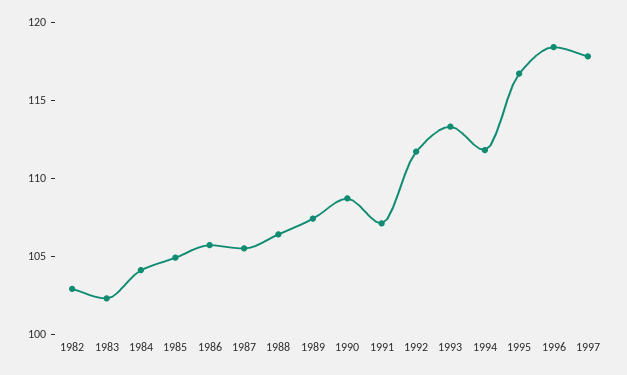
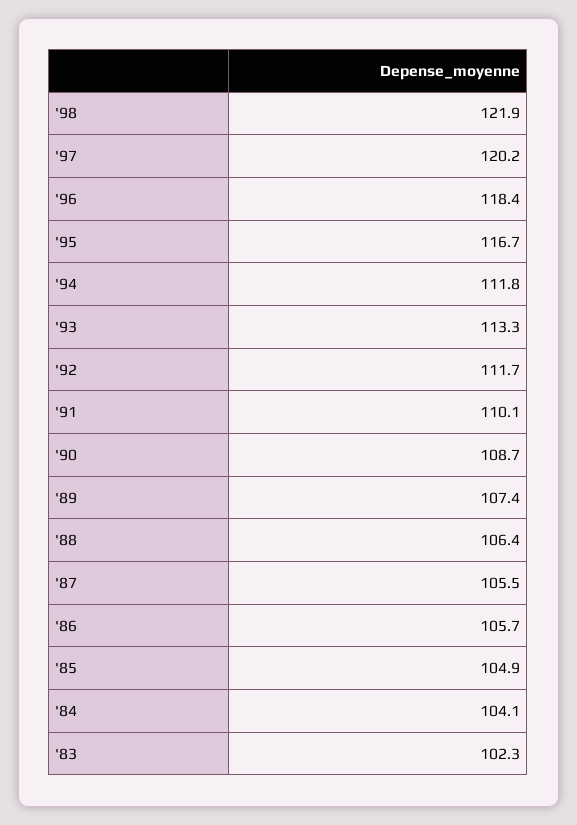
1982: 103 -> none
1991: 107 -> 110.1
1997: 118 -> 120.2
'98: none -> 121.9

